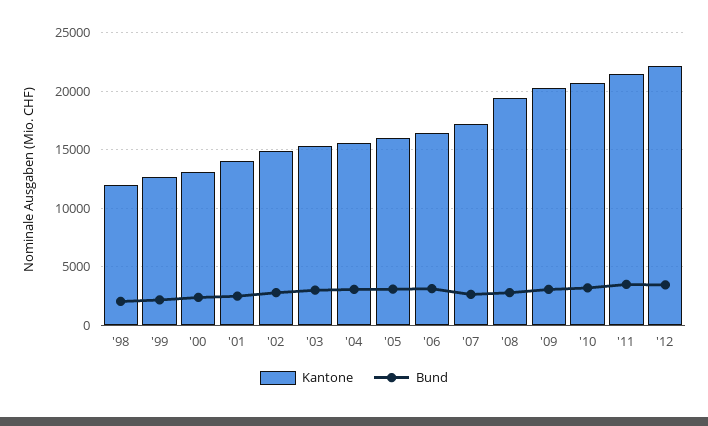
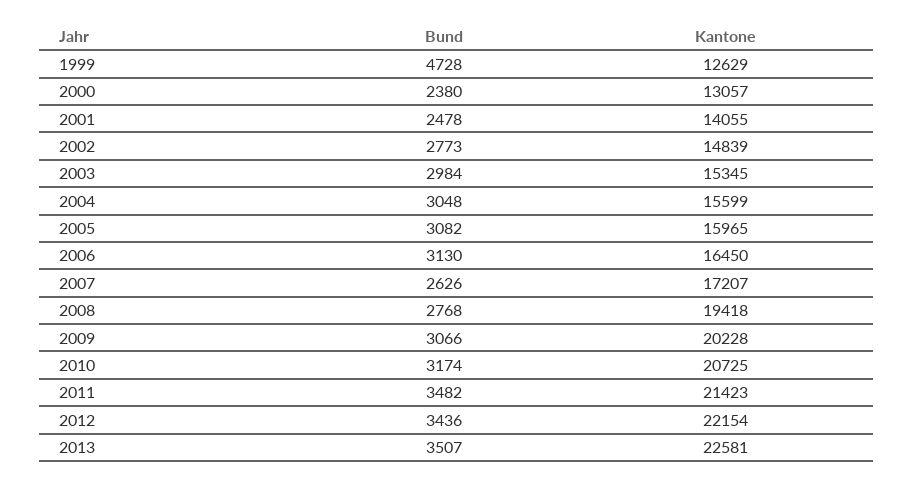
Kantone, '98: 12000 -> none
Bund, '98: 2000 -> none
Bund, '99: 2000 -> 4728
Bund, 2013: none -> 3507
Kantone, 2013: none -> 22581

